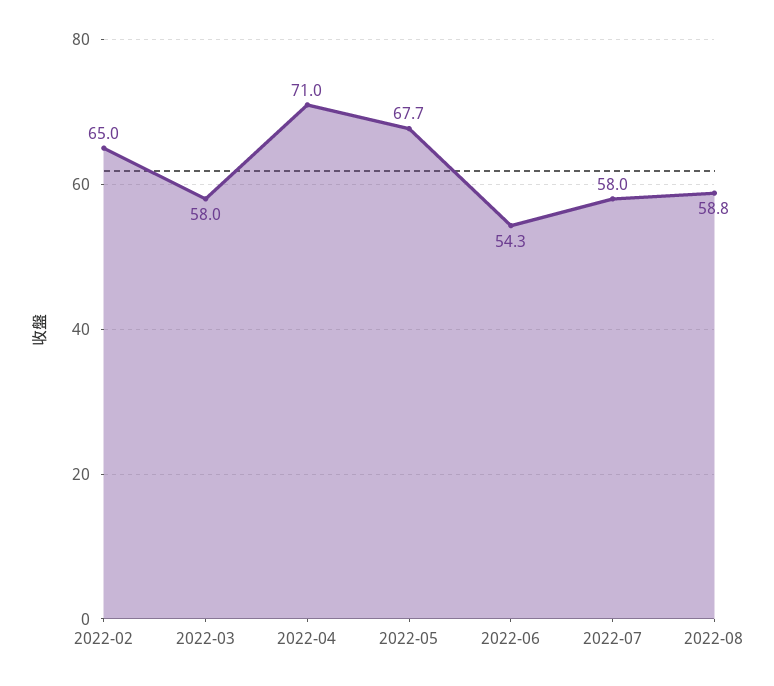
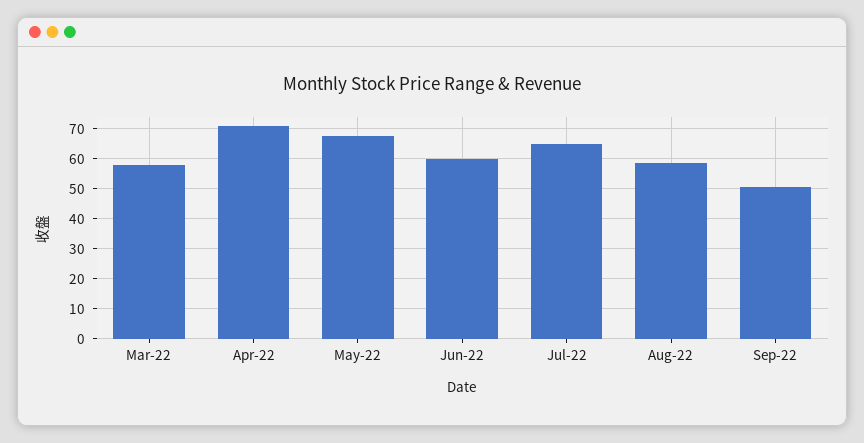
2022-02: 65 -> none
2022-06: 54.3 -> 60
2022-07: 58 -> 65
Sep-22: none -> 50

